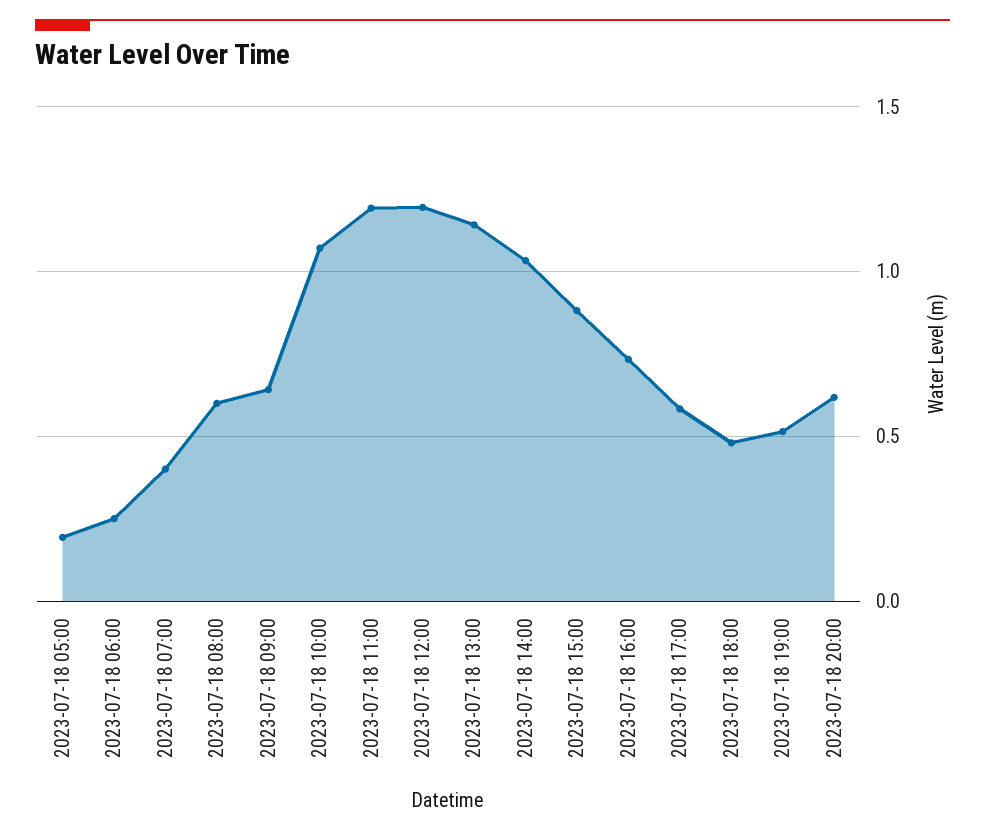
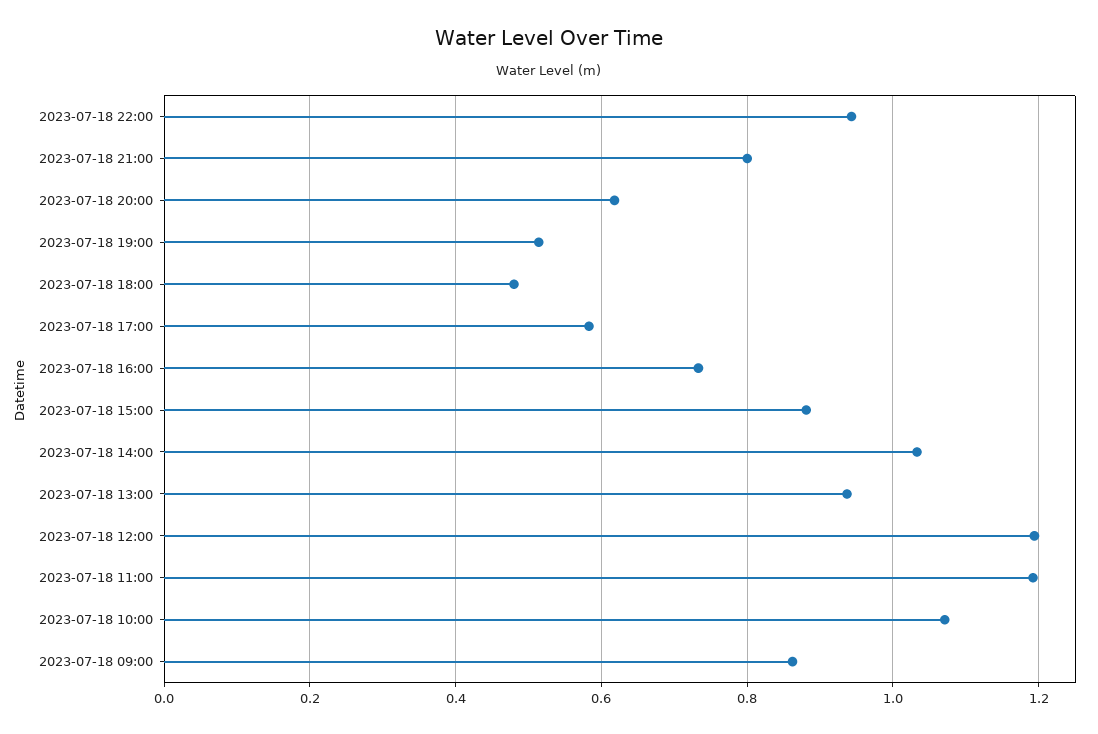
2023-07-18 05:00: 0.2 -> none
2023-07-18 06:00: 0.25 -> none
2023-07-18 07:00: 0.4 -> none
2023-07-18 08:00: 0.6 -> none
2023-07-18 09:00: 0.65 -> 0.86
2023-07-18 13:00: 1.15 -> 0.94
2023-07-18 22:00: none -> 0.94
2023-07-18 21:00: none -> 0.8

